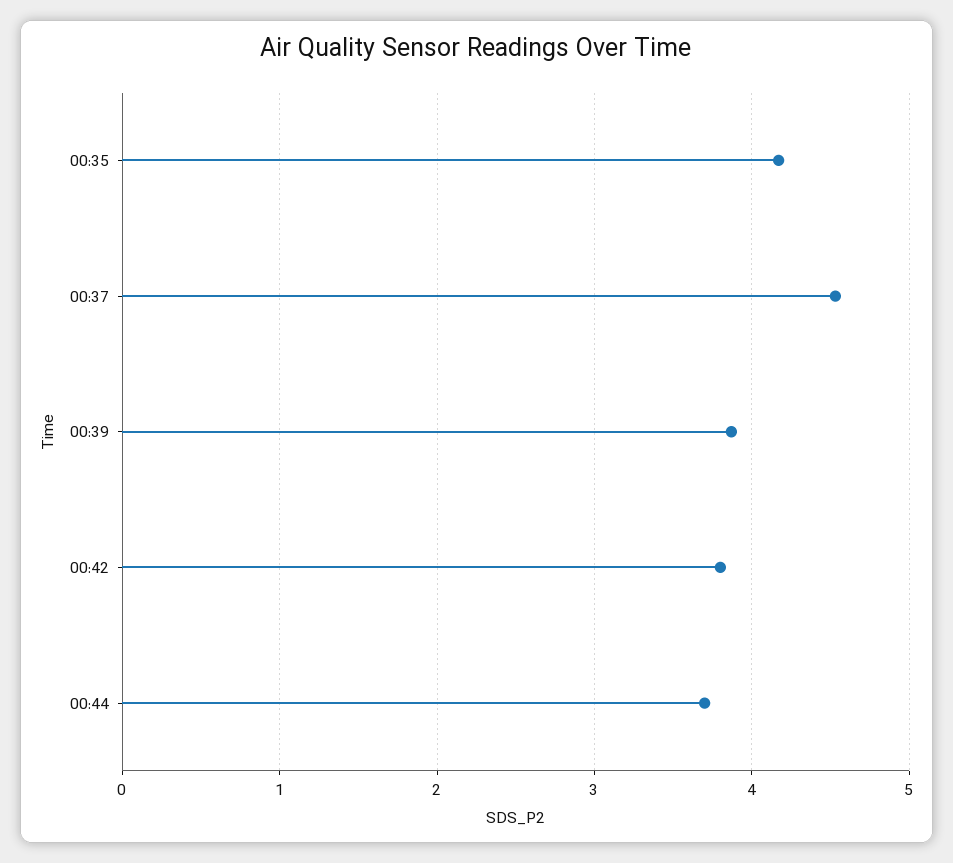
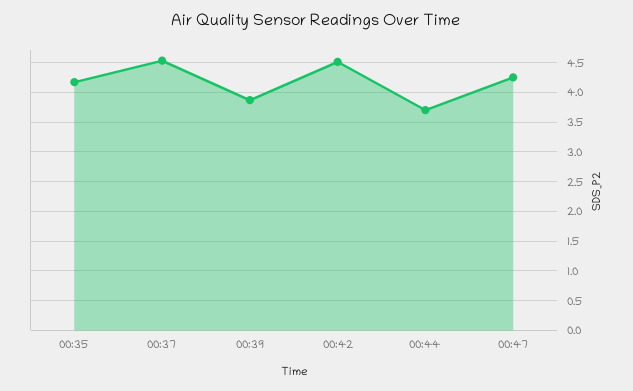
00:42: 3.8 -> 4.5
00:47: none -> 4.25

